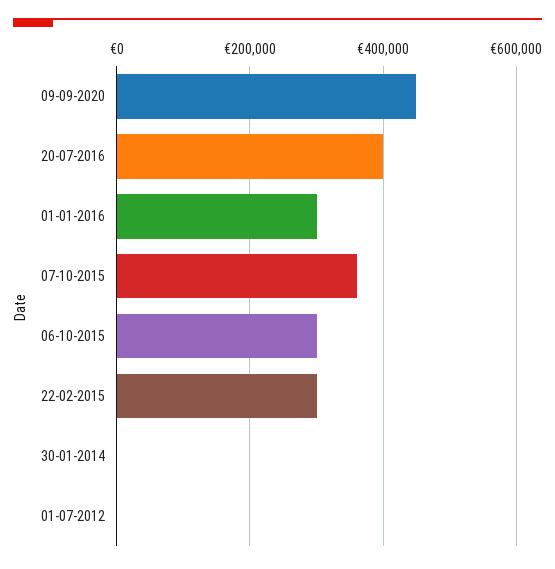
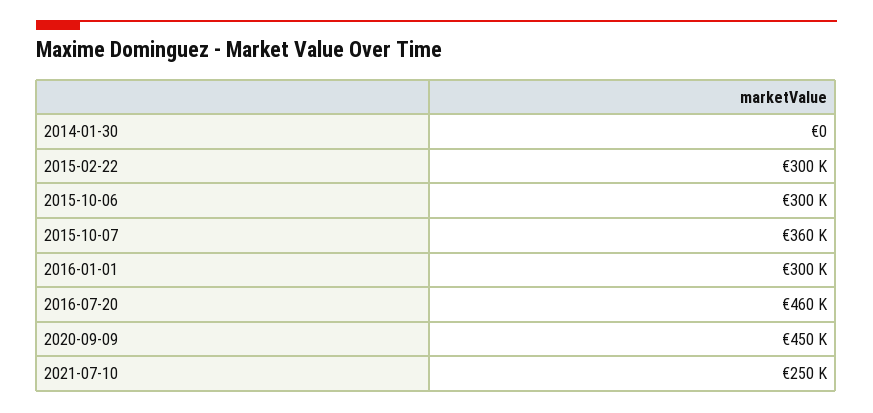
20-07-2016: 400000 -> 460000
01-07-2012: 0 -> none
2021-07-10: none -> 250000

